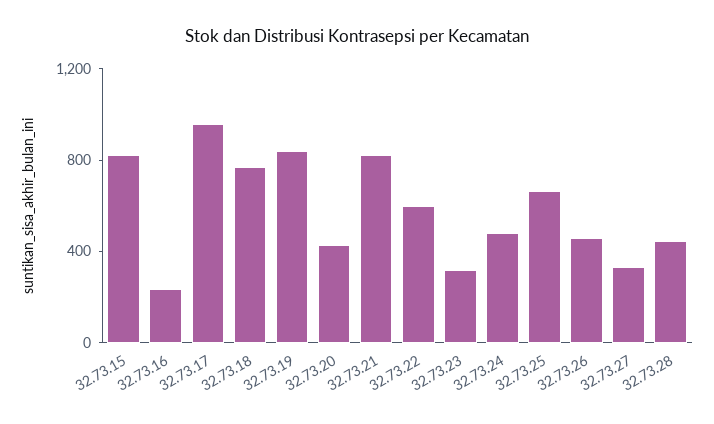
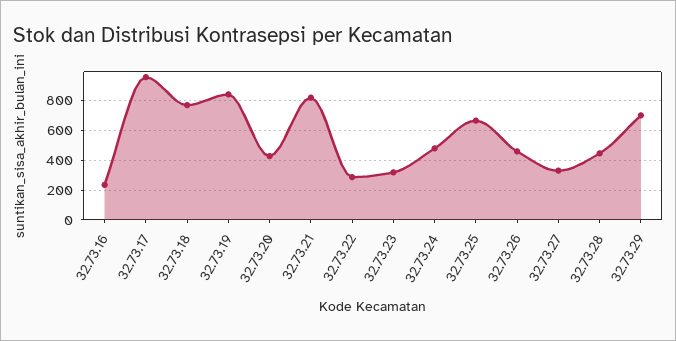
32.73.15: 800 -> none
32.73.22: 600 -> 300
32.73.29: none -> 700

